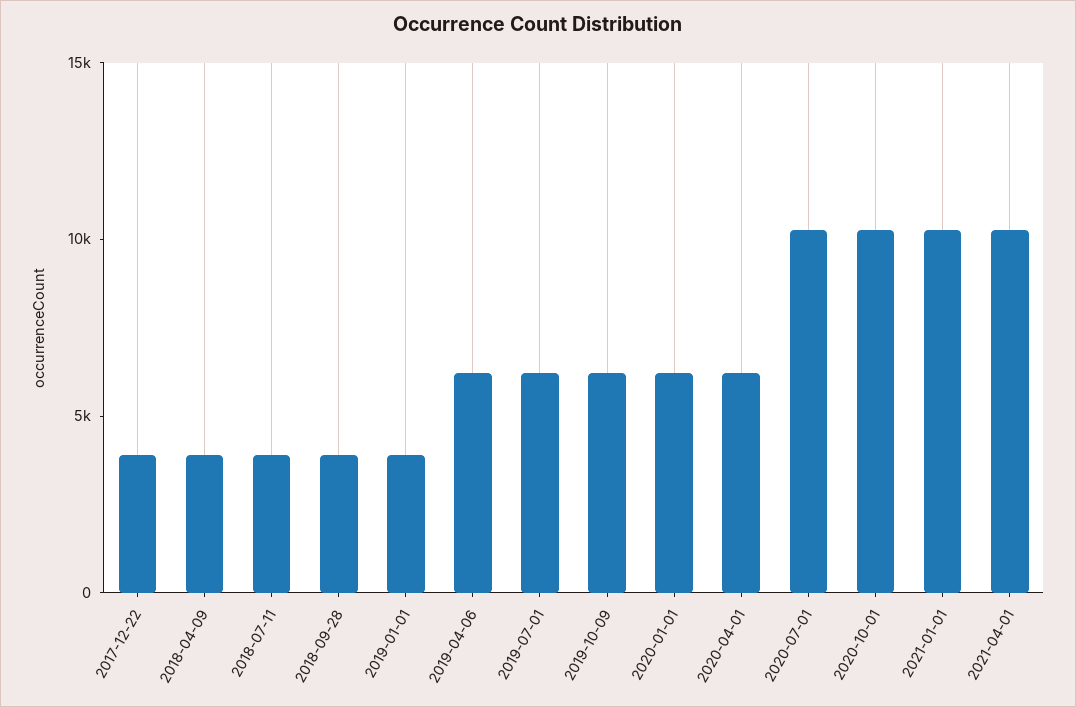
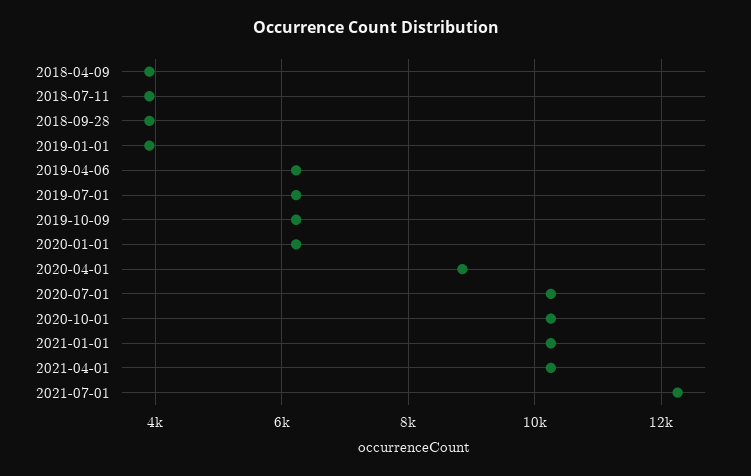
2017-12-22: 4000 -> none
2020-04-01: 6000 -> 8800
2021-07-01: none -> 12200

